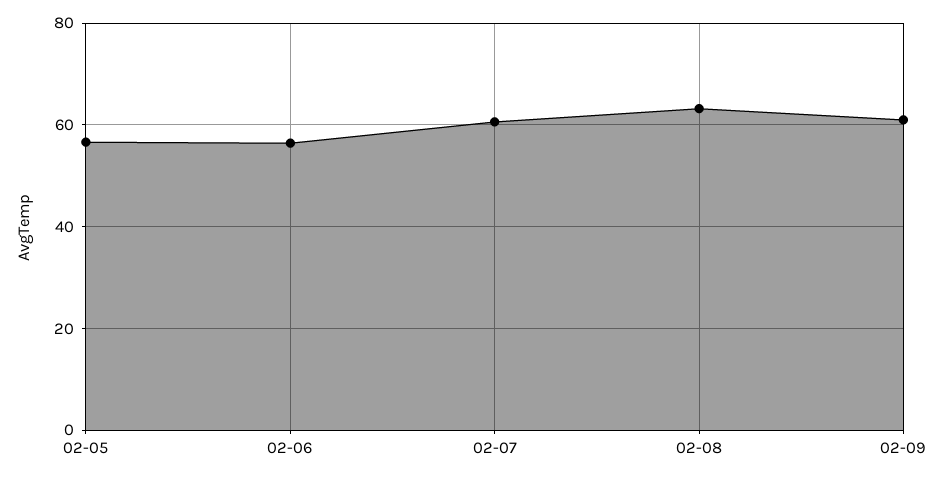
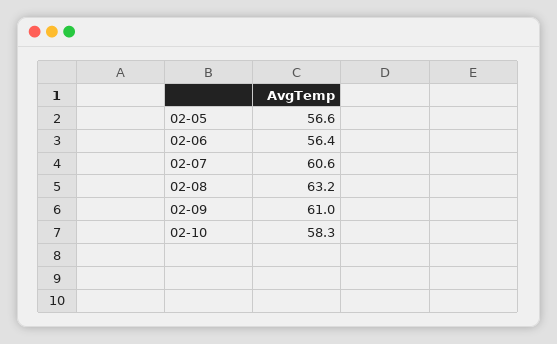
02-10: none -> 58.3

